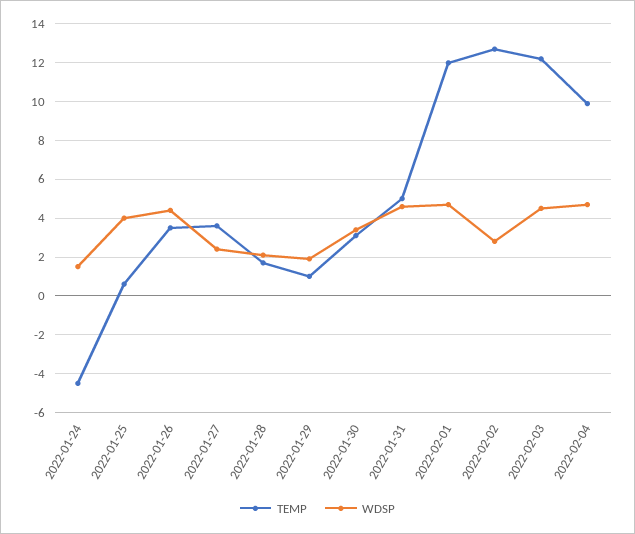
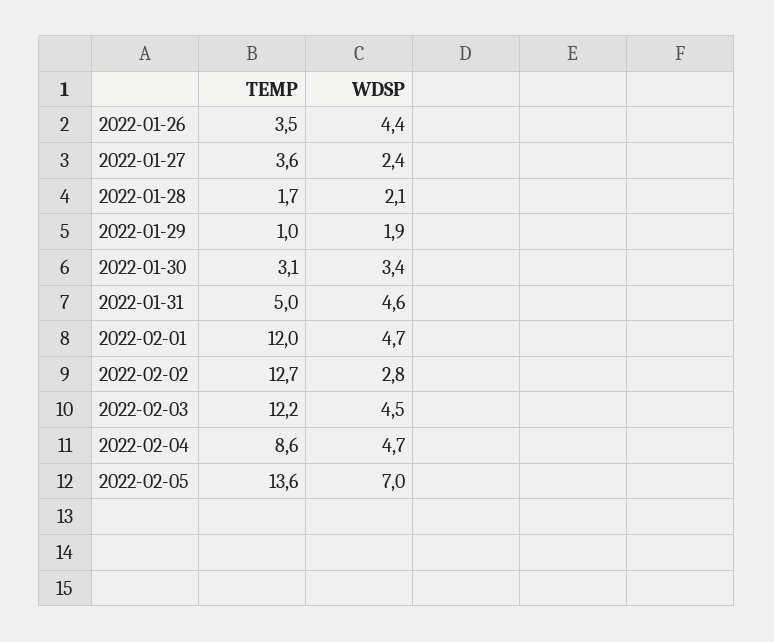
TEMP, 2022-01-24: -4.5 -> none
WDSP, 2022-01-24: 1.5 -> none
TEMP, 2022-01-25: 0.5 -> none
WDSP, 2022-01-25: 4 -> none
TEMP, 2022-02-04: 10 -> 8.6
TEMP, 2022-02-05: none -> 13.6
WDSP, 2022-02-05: none -> 7

